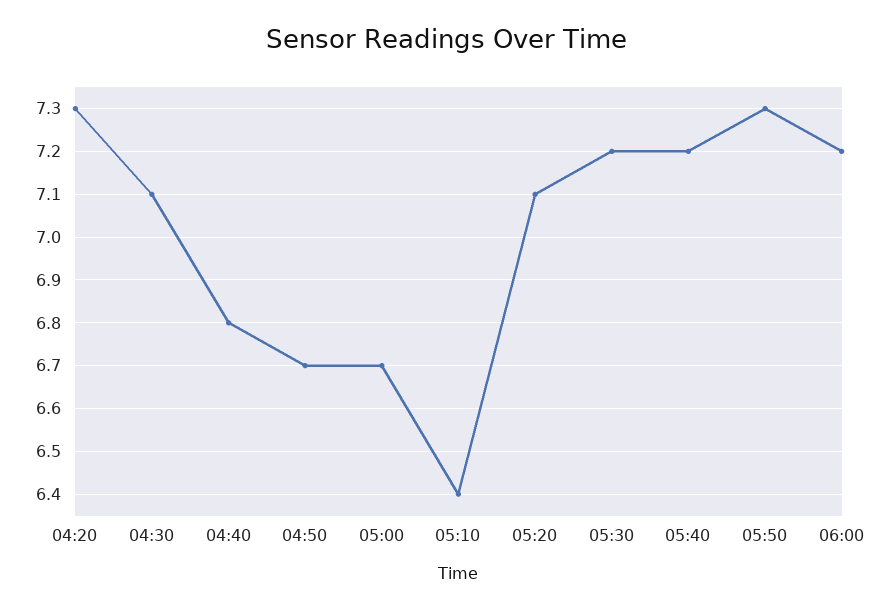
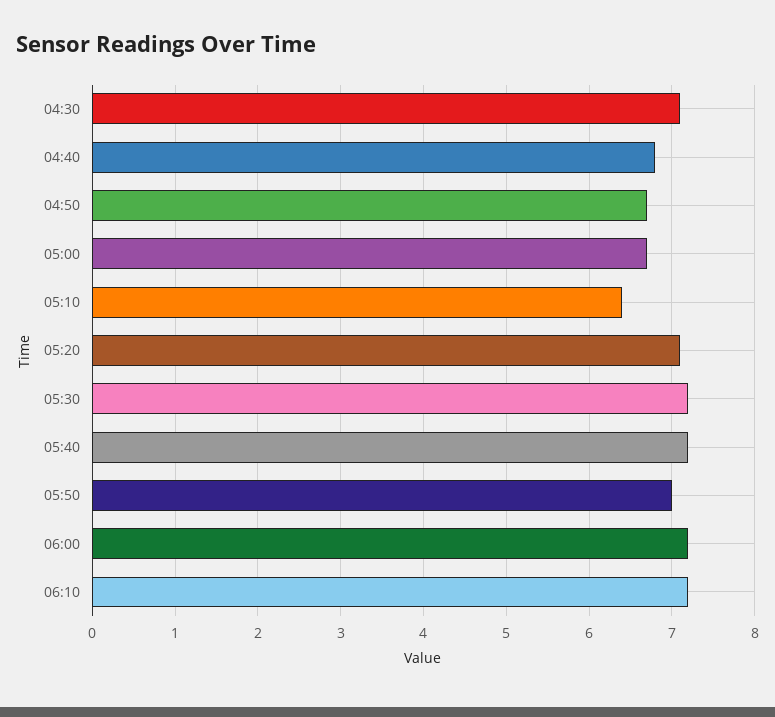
04:20: 7.3 -> none
05:50: 7.3 -> 7
06:10: none -> 7.2

